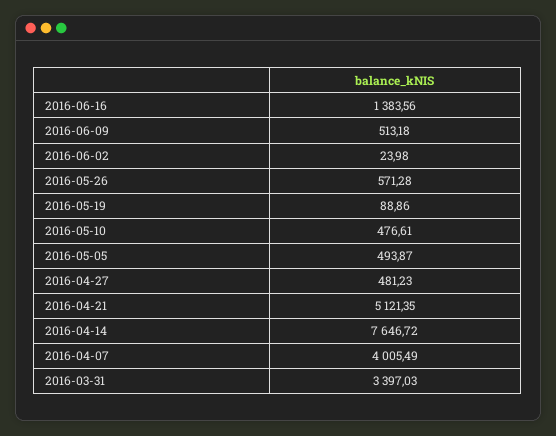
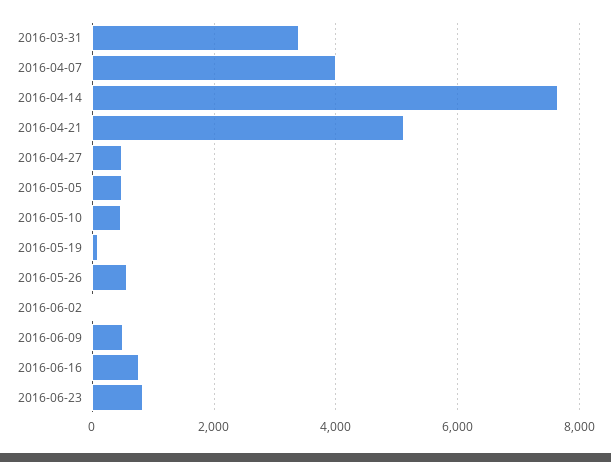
2016-06-16: 1383.56 -> 800
2016-06-23: none -> 800

